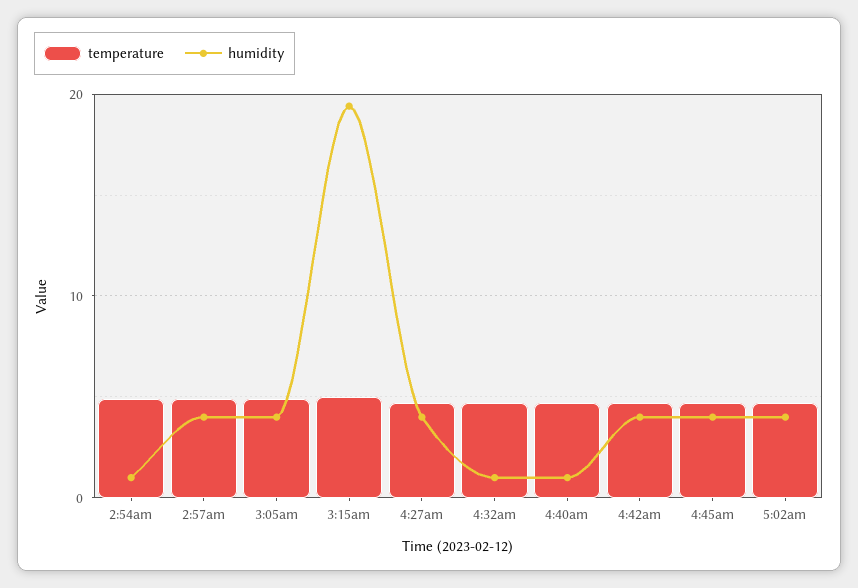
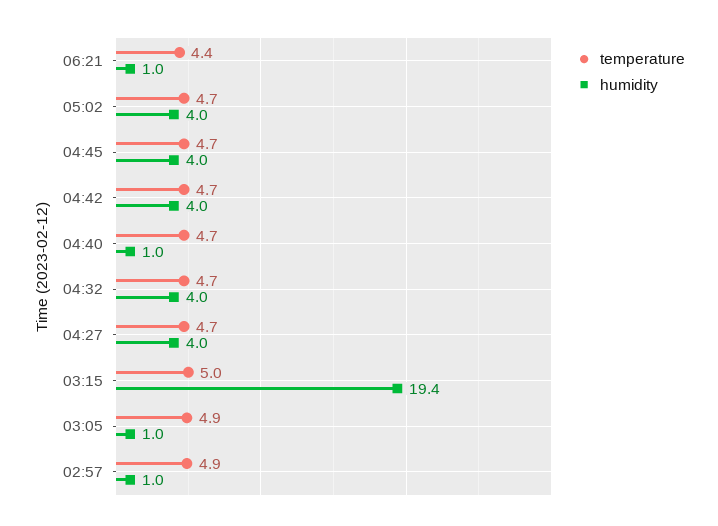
temperature, 2:54am: 5 -> none
humidity, 2:54am: 1 -> none
humidity, 2:57am: 4 -> 1
humidity, 3:05am: 4 -> 1
humidity, 4:32am: 1 -> 4
temperature, 06:21: none -> 4.4
humidity, 06:21: none -> 1

